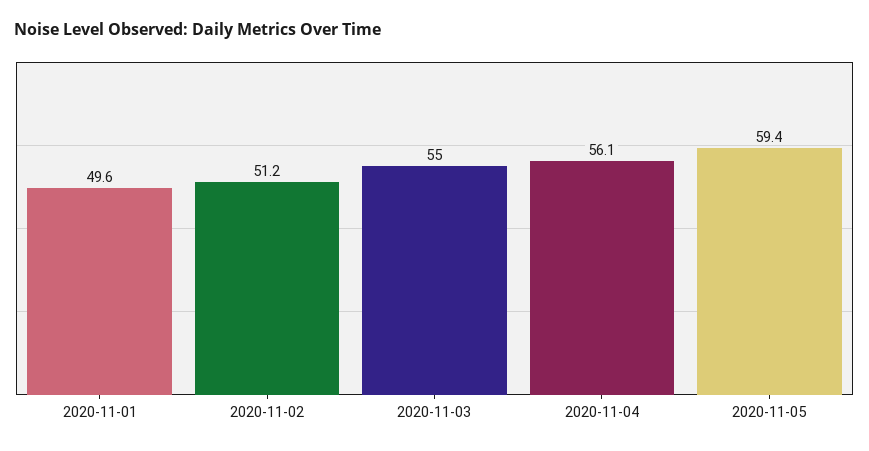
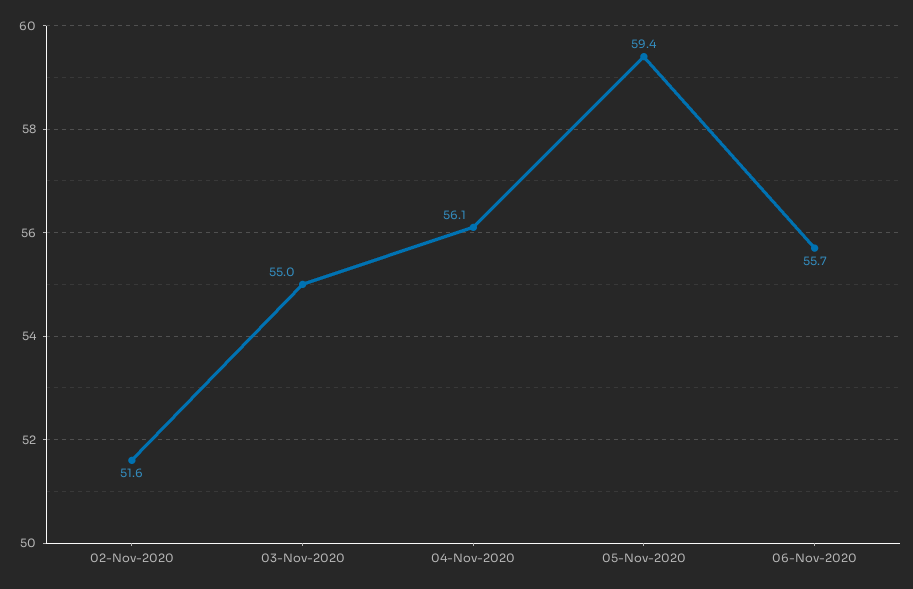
2020-11-01: 49.6 -> none
2020-11-02: 51.2 -> 51.6
06-Nov-2020: none -> 55.7

